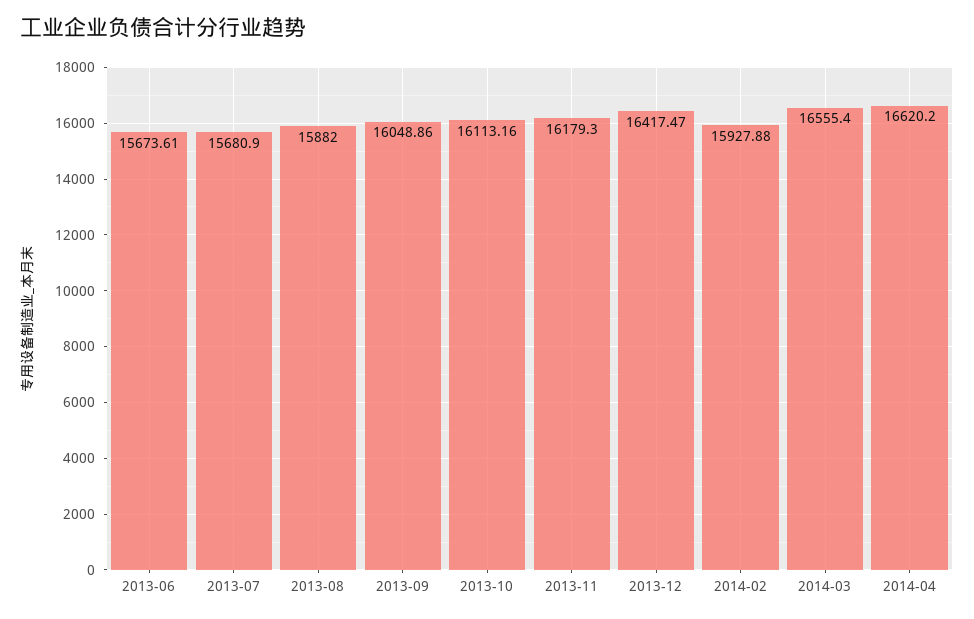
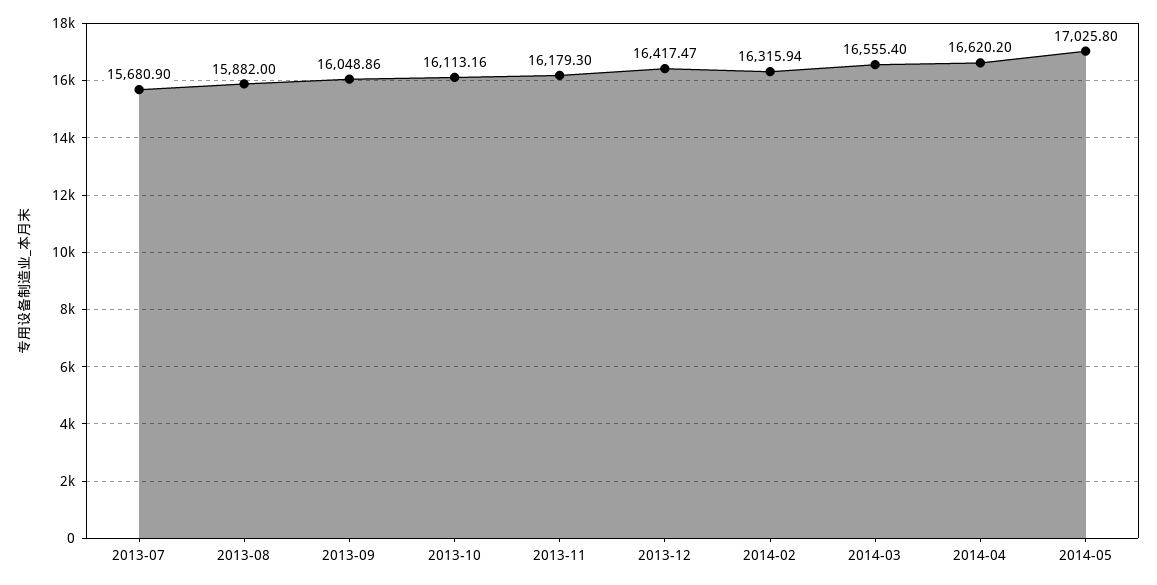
2013-06: 15673.61 -> none
2014-02: 15927.88 -> 16315.94
2014-05: none -> 17025.8

